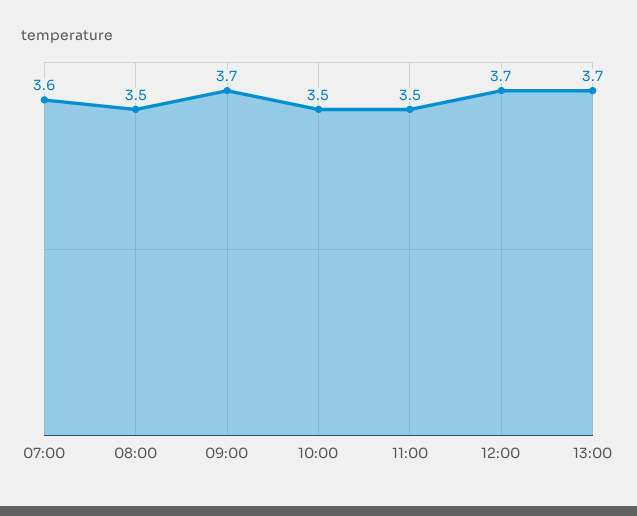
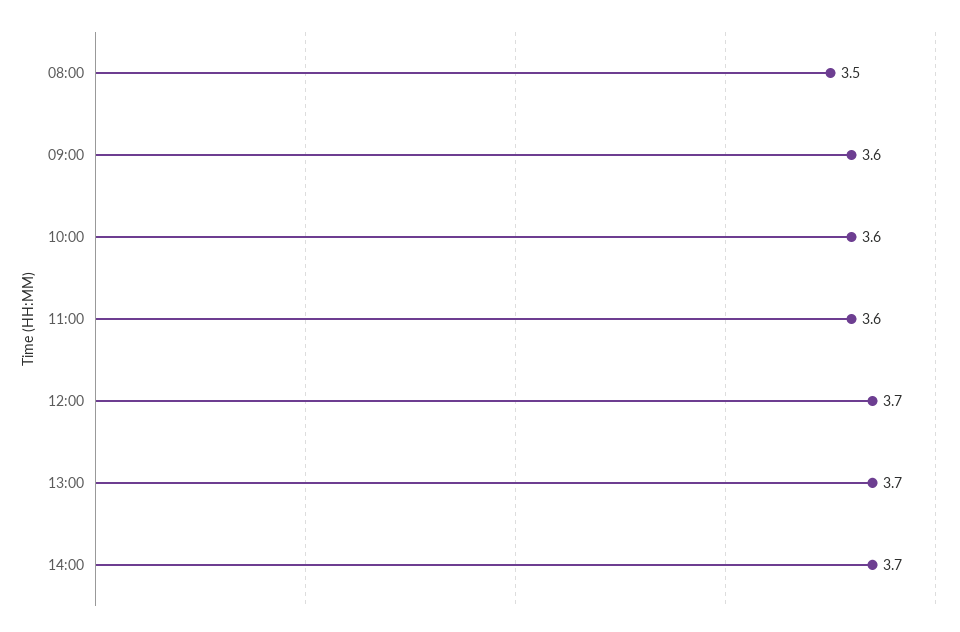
07:00: 3.6 -> none
09:00: 3.7 -> 3.6
10:00: 3.5 -> 3.6
11:00: 3.5 -> 3.6
14:00: none -> 3.7

